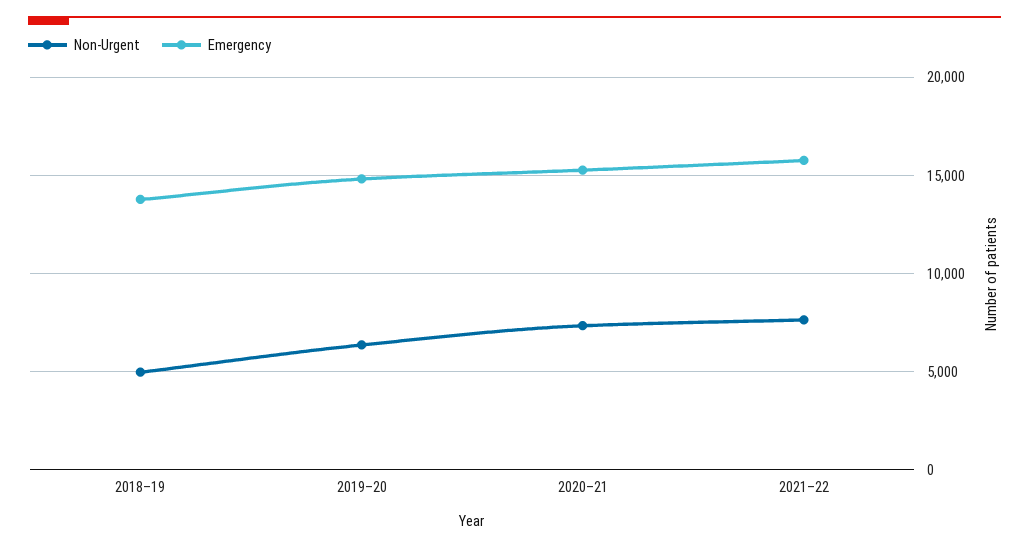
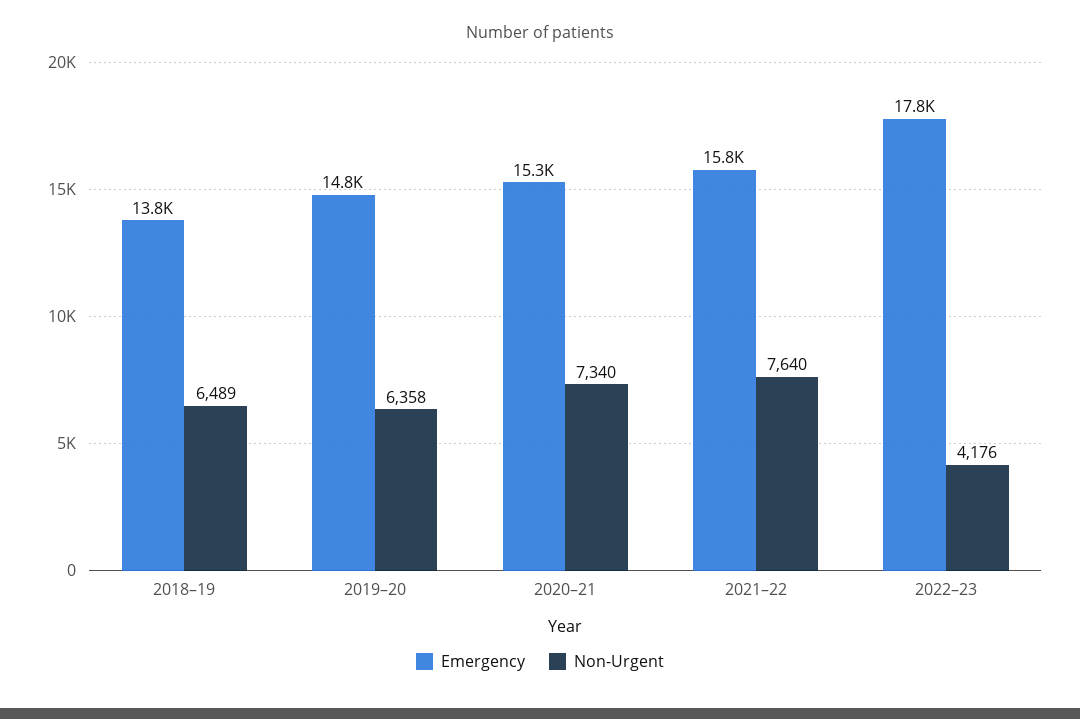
Non-Urgent, 2018–19: 5000 -> 6489
Emergency, 2022–23: none -> 17800
Non-Urgent, 2022–23: none -> 4176

